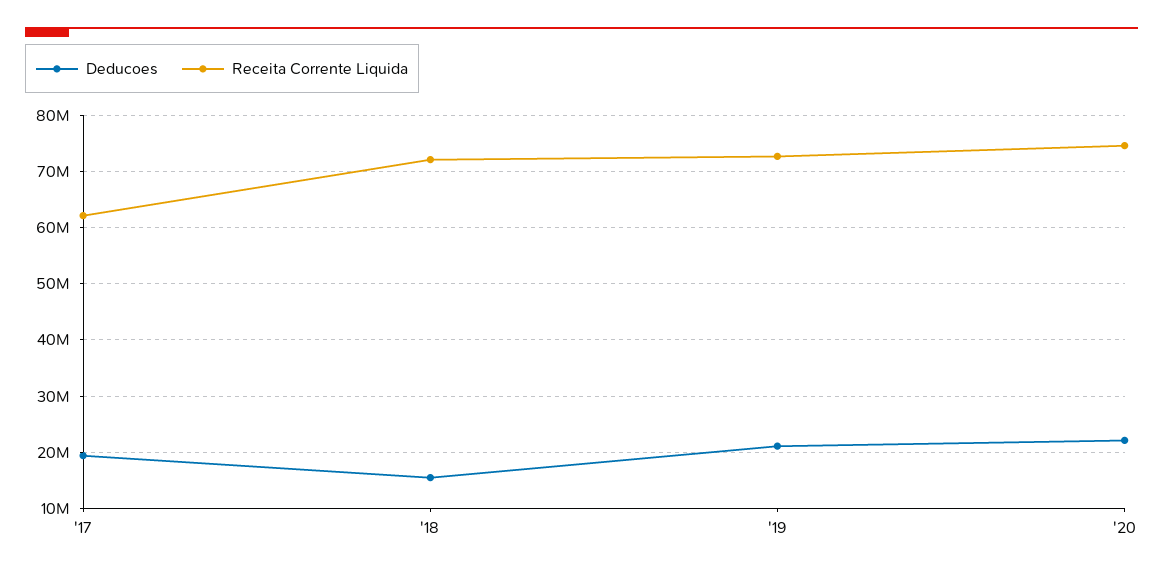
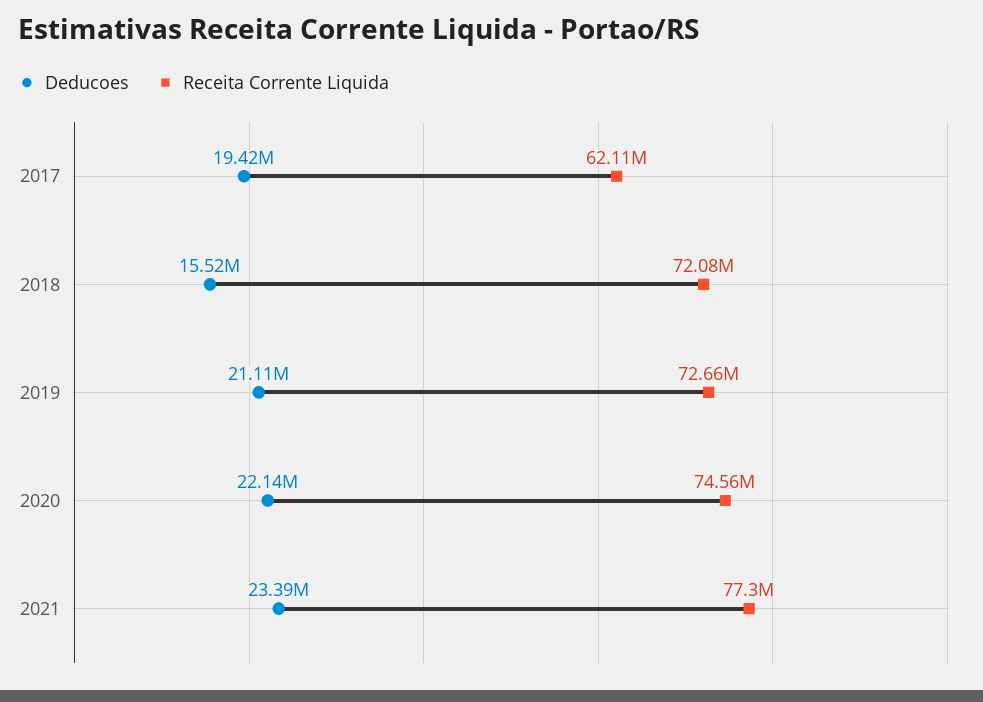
Deducoes, 2021: none -> 23390000
Receita Corrente Liquida, 2021: none -> 77300000

